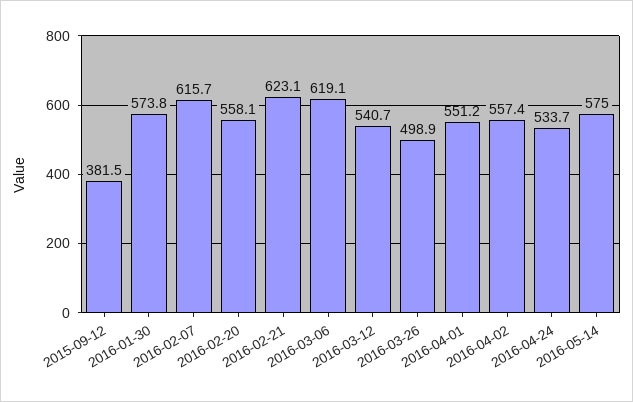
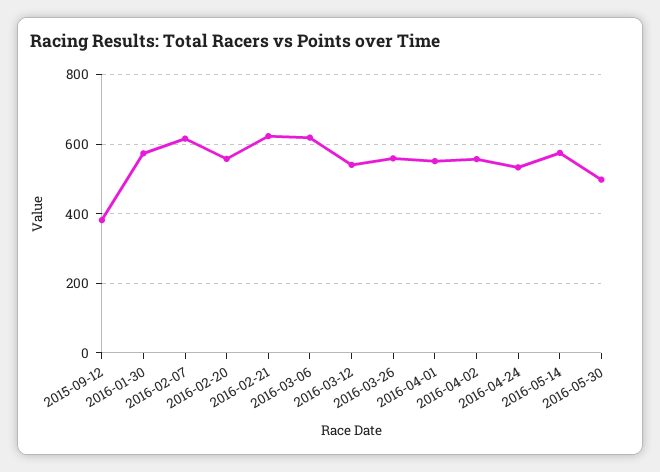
2016-03-26: 498.9 -> 560
2016-05-30: none -> 500

